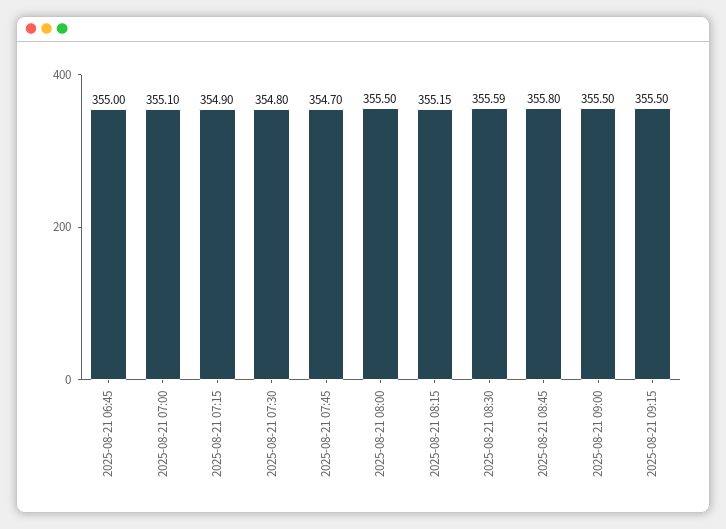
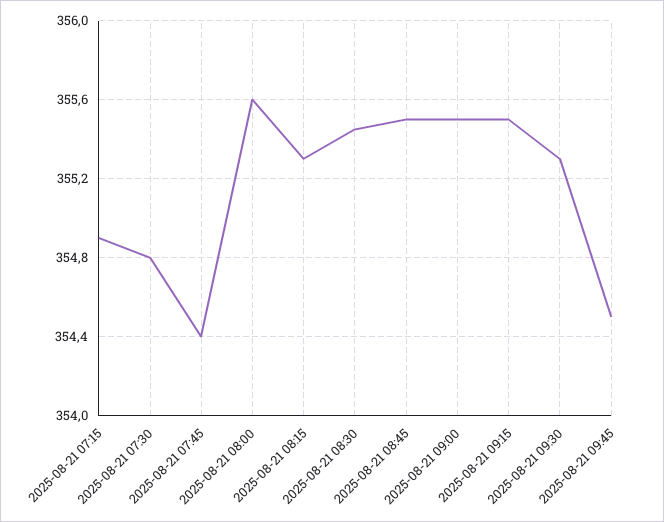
2025-08-21 06:45: 355 -> none
2025-08-21 07:00: 355.1 -> none
2025-08-21 07:45: 354.7 -> 354.4
2025-08-21 08:00: 355.5 -> 355.6
2025-08-21 08:15: 355.15 -> 355.3
2025-08-21 08:30: 355.59 -> 355.45
2025-08-21 08:45: 355.8 -> 355.5
2025-08-21 09:30: none -> 355.3
2025-08-21 09:45: none -> 354.5

